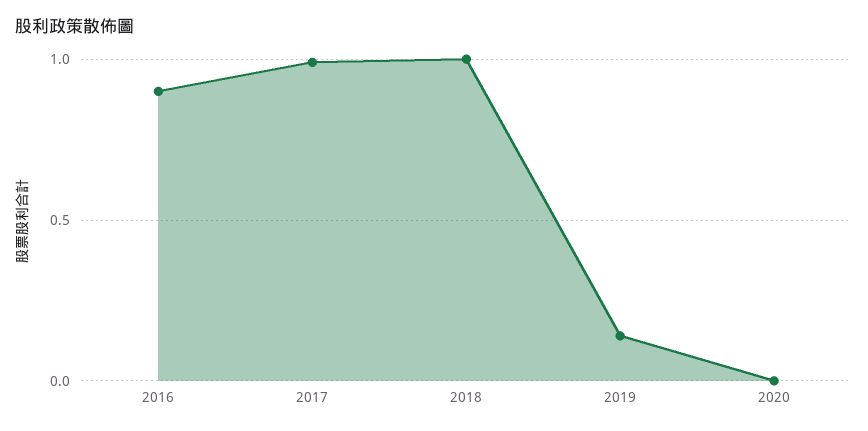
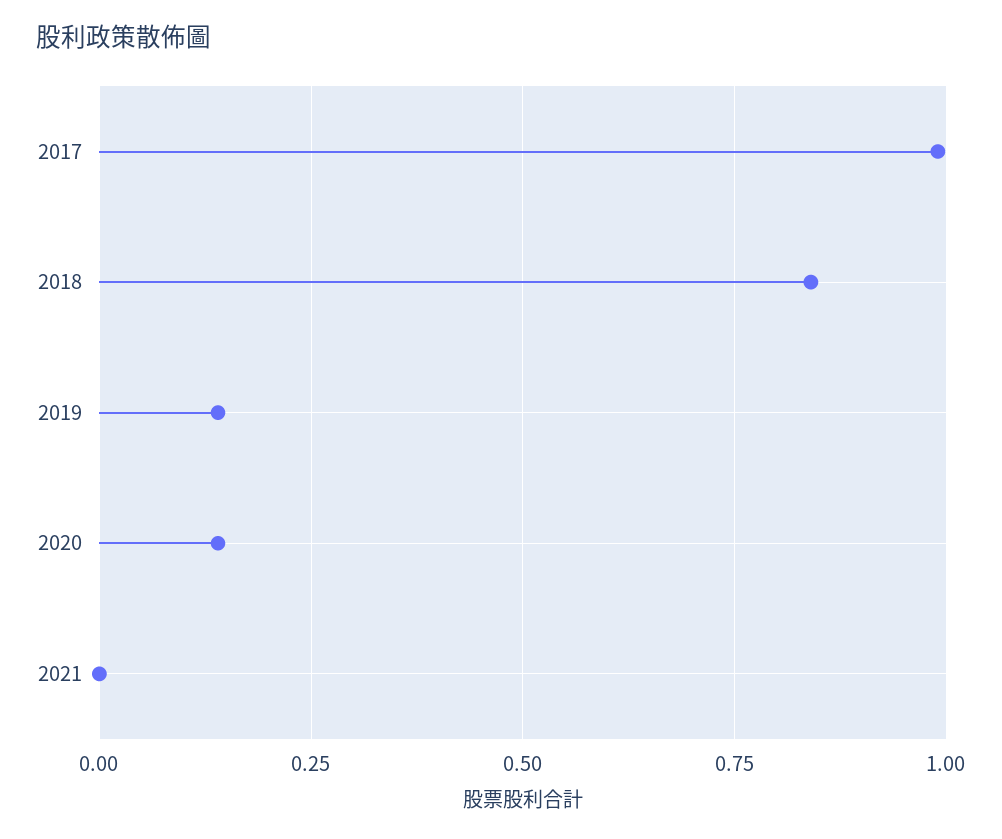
2016: 0.9 -> none
2018: 1 -> 0.85
2020: 0 -> 0.15
2021: none -> 0

